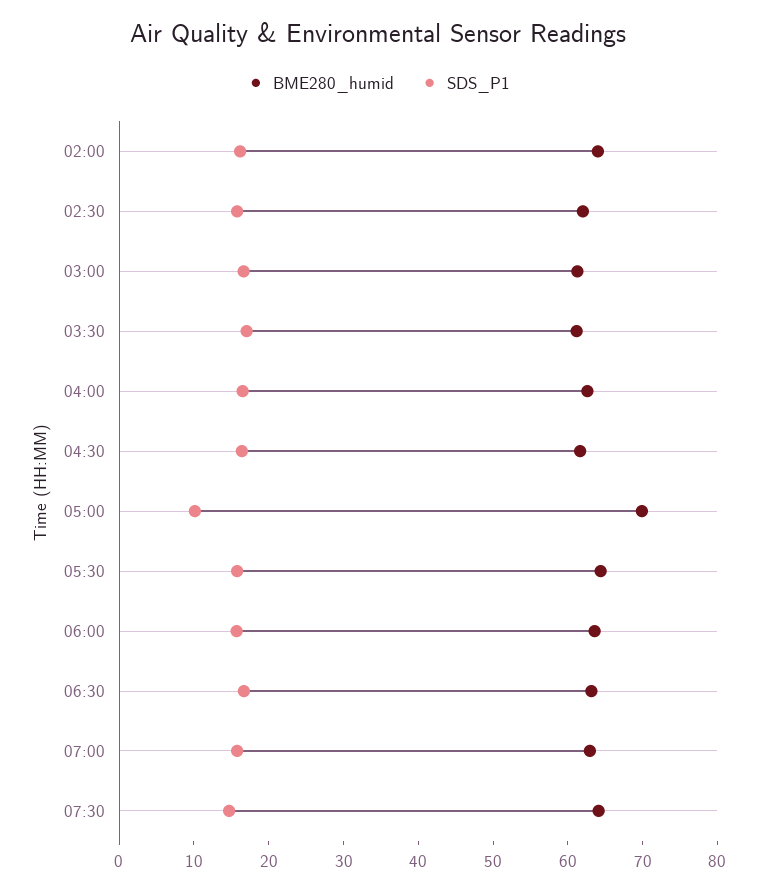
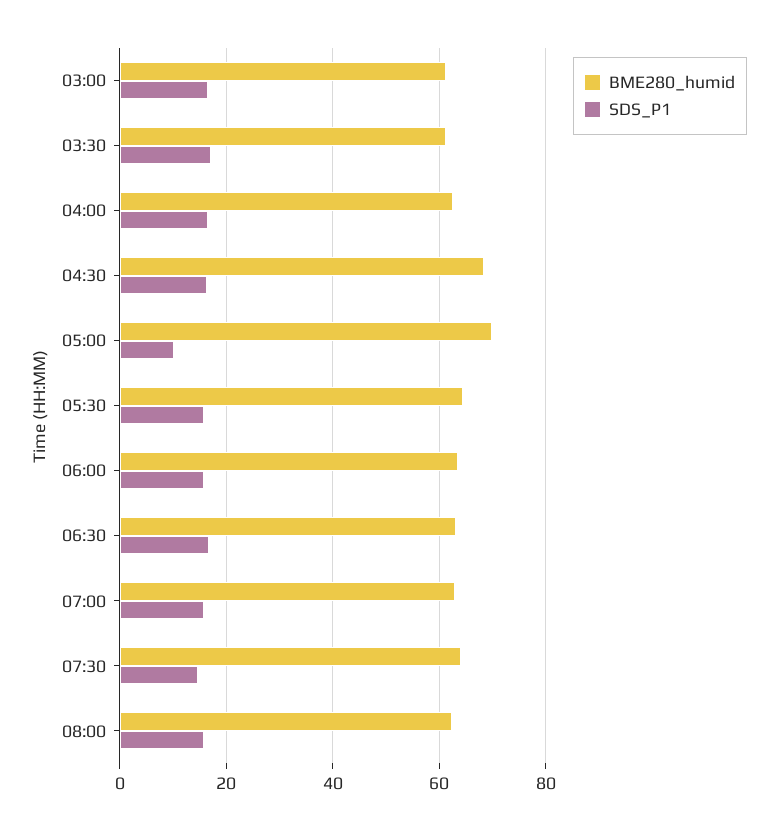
BME280_humid, 02:00: 64 -> none
SDS_P1, 02:00: 16 -> none
BME280_humid, 02:30: 62 -> none
SDS_P1, 02:30: 16 -> none
BME280_humid, 04:30: 62 -> 68
BME280_humid, 08:00: none -> 62
SDS_P1, 08:00: none -> 16

